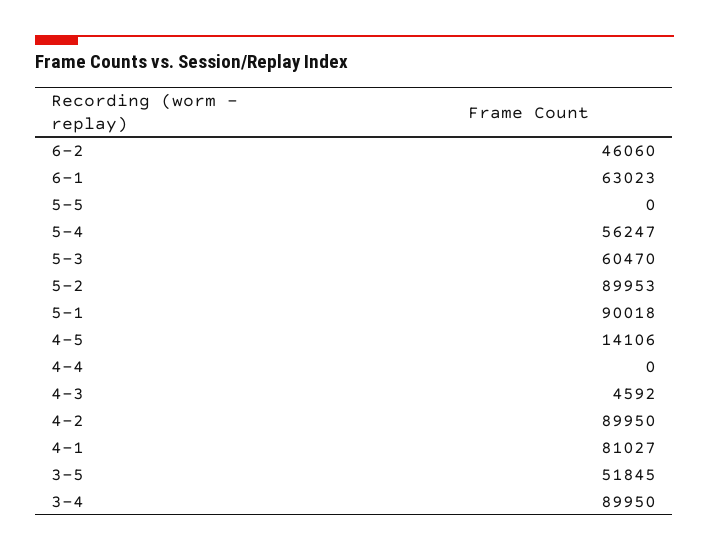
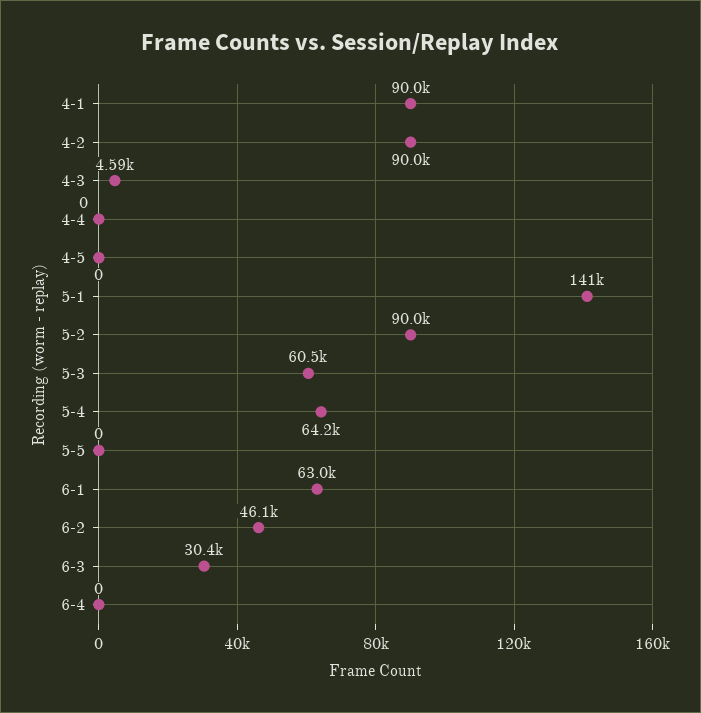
5-4: 56247 -> 64200
5-1: 90018 -> 141000
4-5: 14106 -> 0
4-1: 81027 -> 90000
3-5: 51845 -> none
3-4: 89950 -> none
6-3: none -> 30400
6-4: none -> 0

